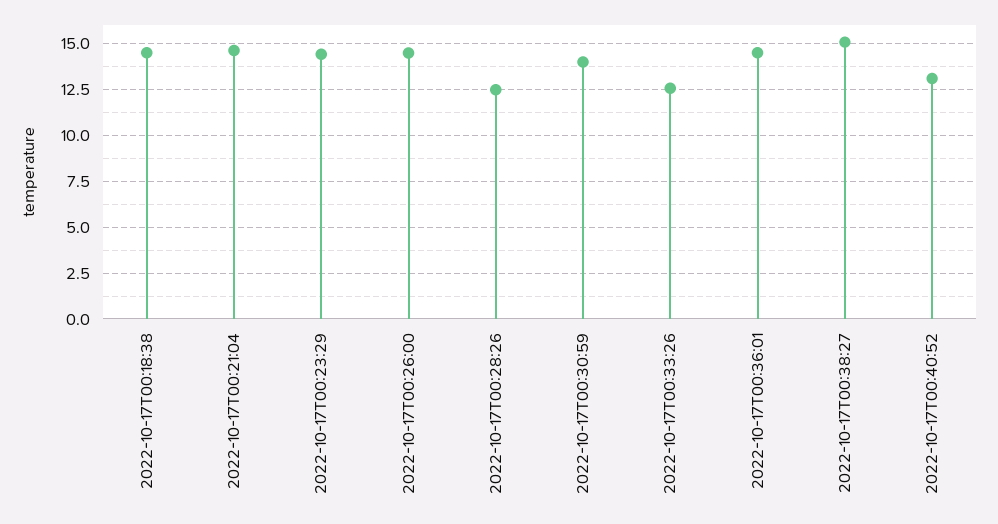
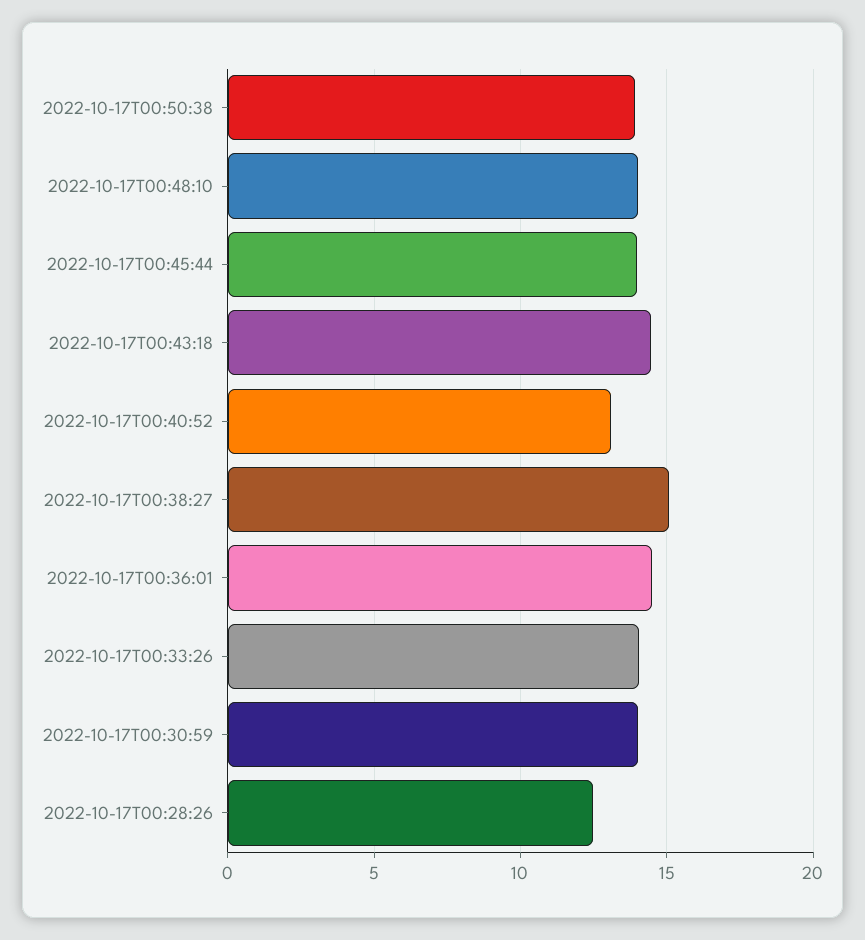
2022-10-17T00:18:38: 14.5 -> none
2022-10-17T00:21:04: 14.5 -> none
2022-10-17T00:23:29: 14.5 -> none
2022-10-17T00:26:00: 14.5 -> none
2022-10-17T00:33:26: 12.5 -> 14
2022-10-17T00:50:38: none -> 14
2022-10-17T00:48:10: none -> 14
2022-10-17T00:45:44: none -> 14
2022-10-17T00:43:18: none -> 14.5

